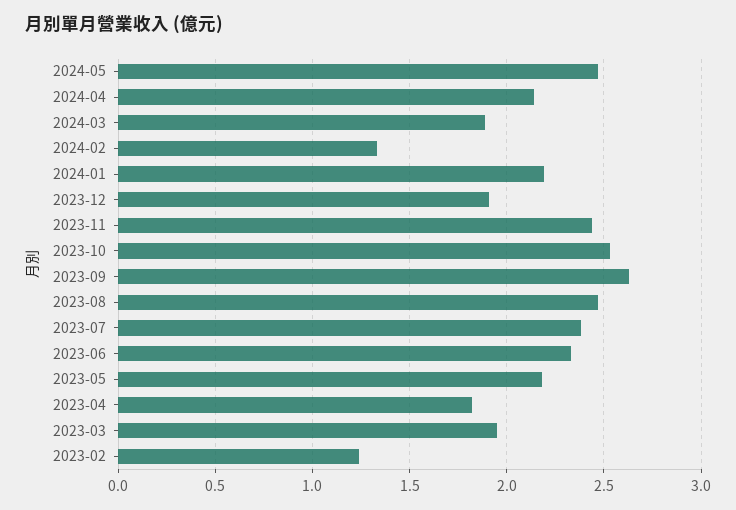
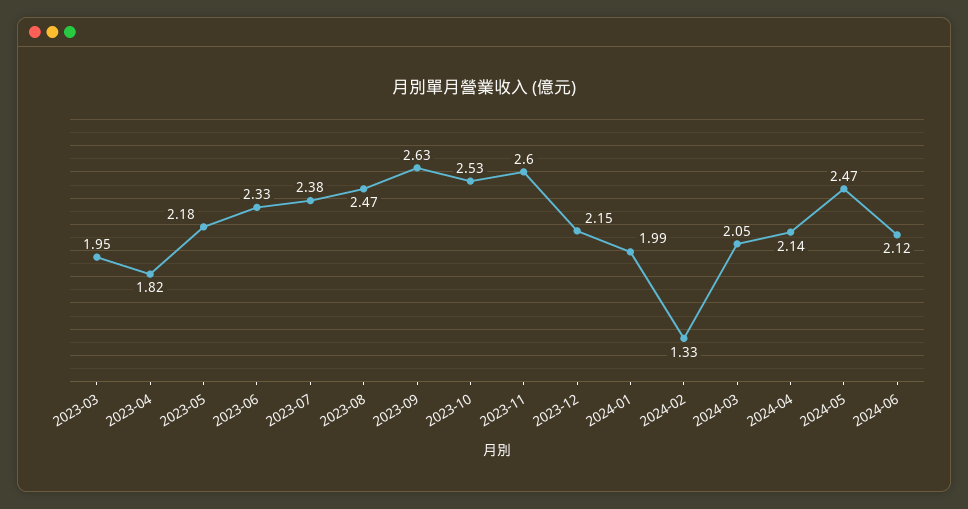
2024-03: 1.9 -> 2.05
2024-01: 2.2 -> 1.99
2023-12: 1.9 -> 2.15
2023-11: 2.45 -> 2.6
2023-02: 1.25 -> none
2024-06: none -> 2.12

